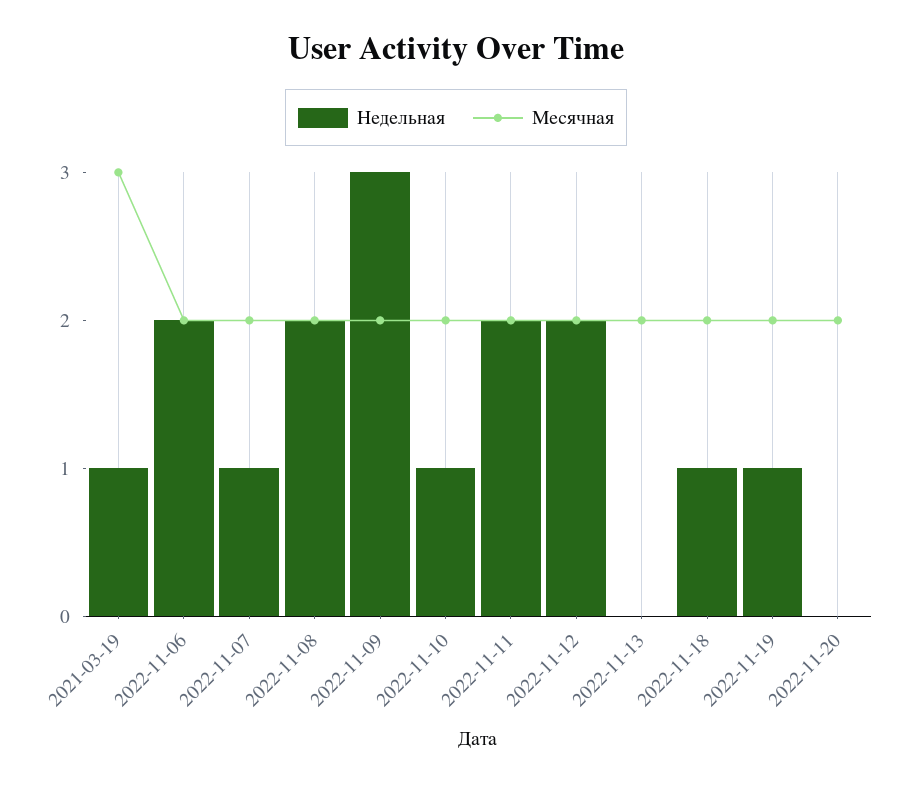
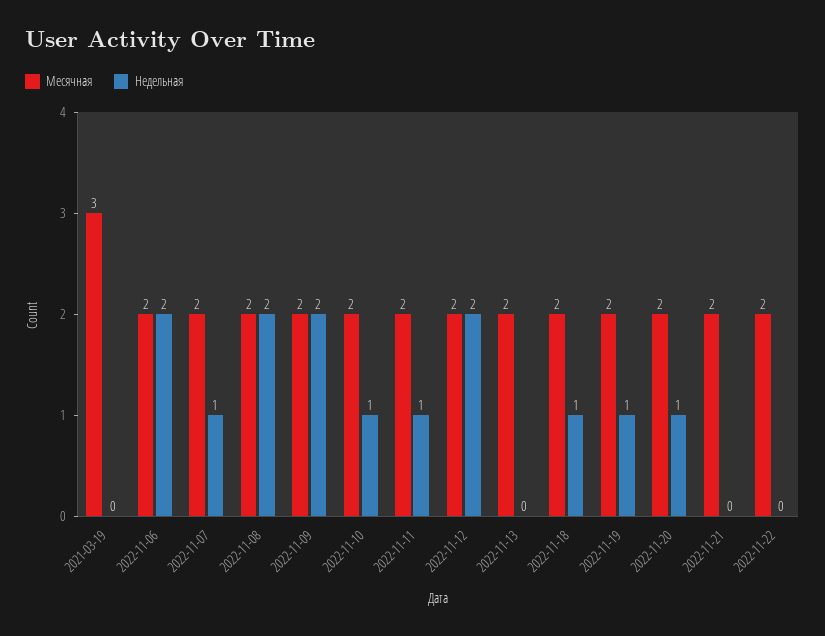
Недельная, 2021-03-19: 1 -> 0
Недельная, 2022-11-09: 3 -> 2
Недельная, 2022-11-11: 2 -> 1
Недельная, 2022-11-20: 0 -> 1
Месячная, 2022-11-21: none -> 2
Недельная, 2022-11-21: none -> 0
Месячная, 2022-11-22: none -> 2
Недельная, 2022-11-22: none -> 0

